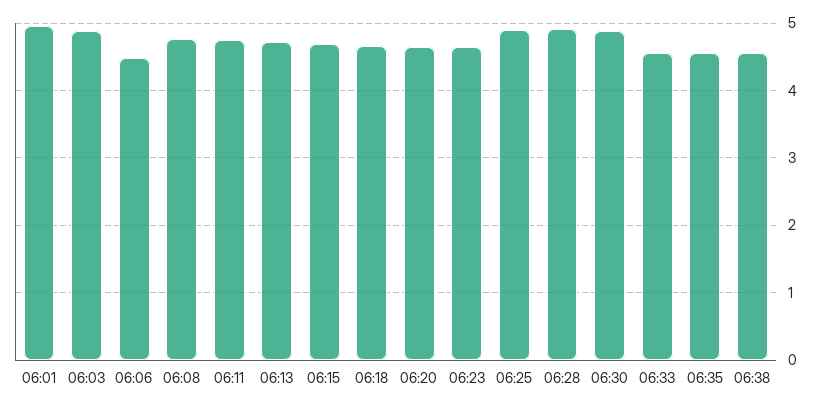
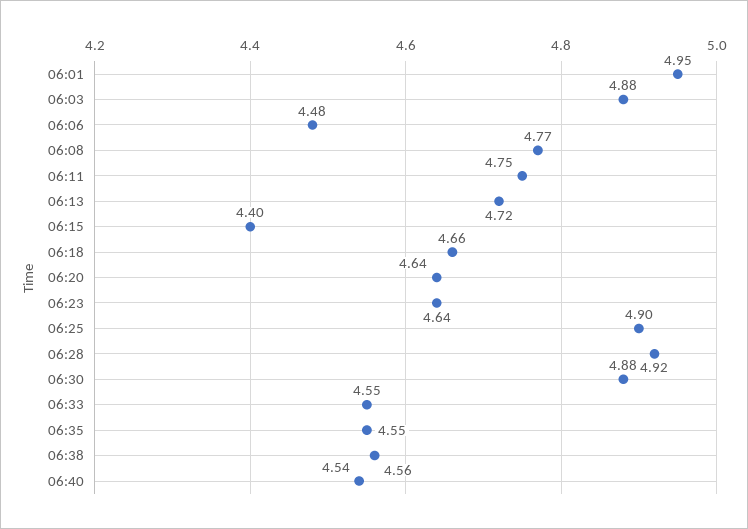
06:15: 4.7 -> 4.4
06:40: none -> 4.54

